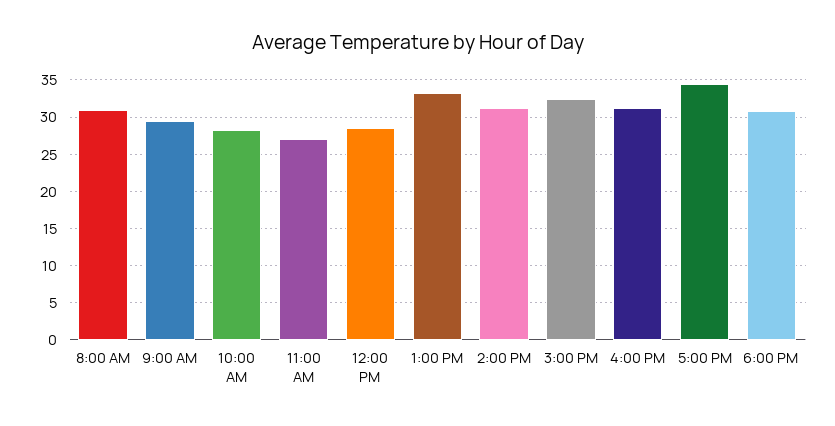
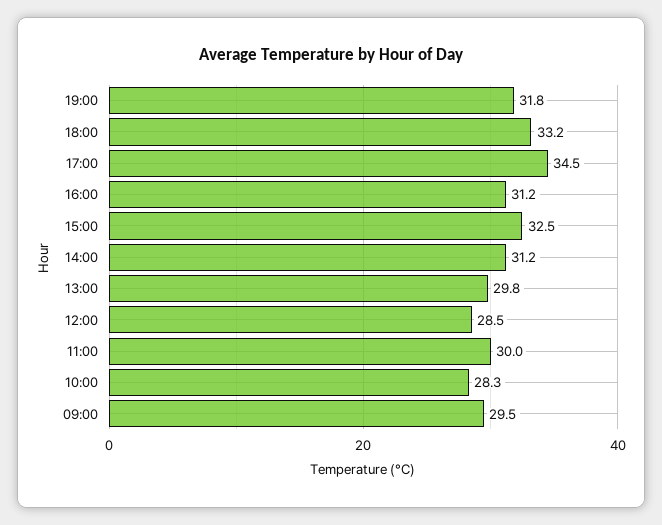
8:00 AM: 31 -> none
11:00 AM: 27 -> 30
1:00 PM: 33 -> 29.8
6:00 PM: 31 -> 33.2
19:00: none -> 31.8

